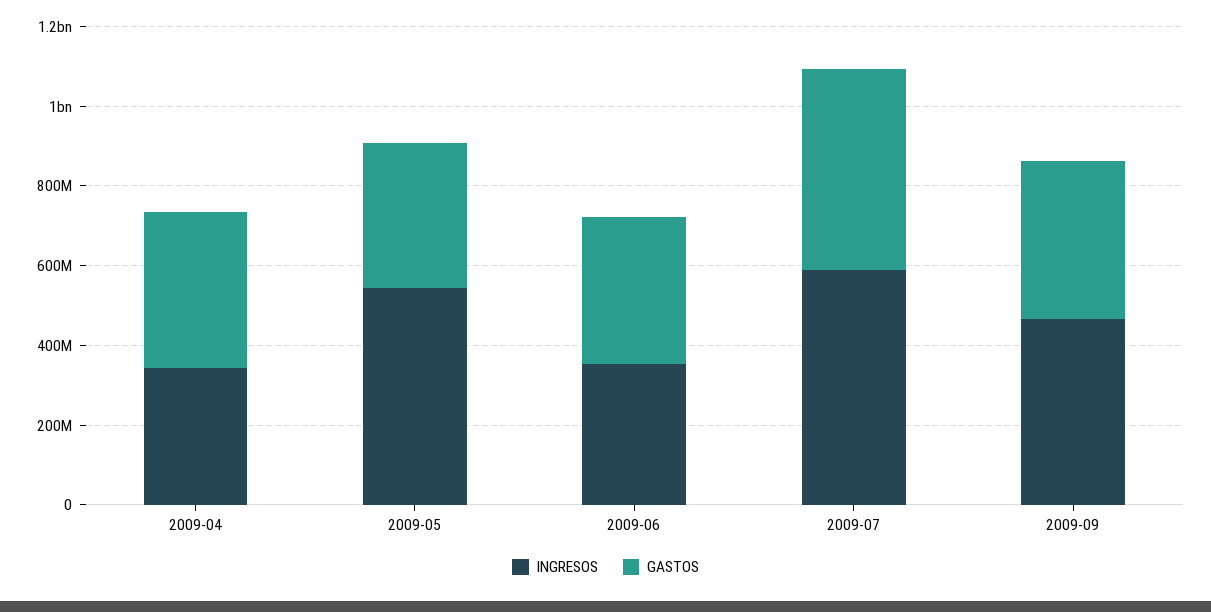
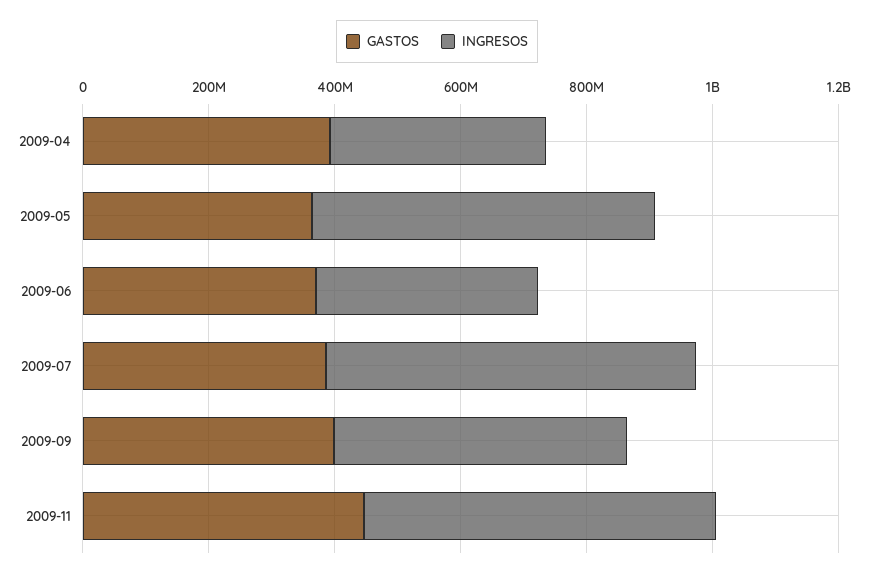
GASTOS, 2009-07: 500000000 -> 400000000
GASTOS, 2009-11: none -> 450000000
INGRESOS, 2009-11: none -> 550000000

